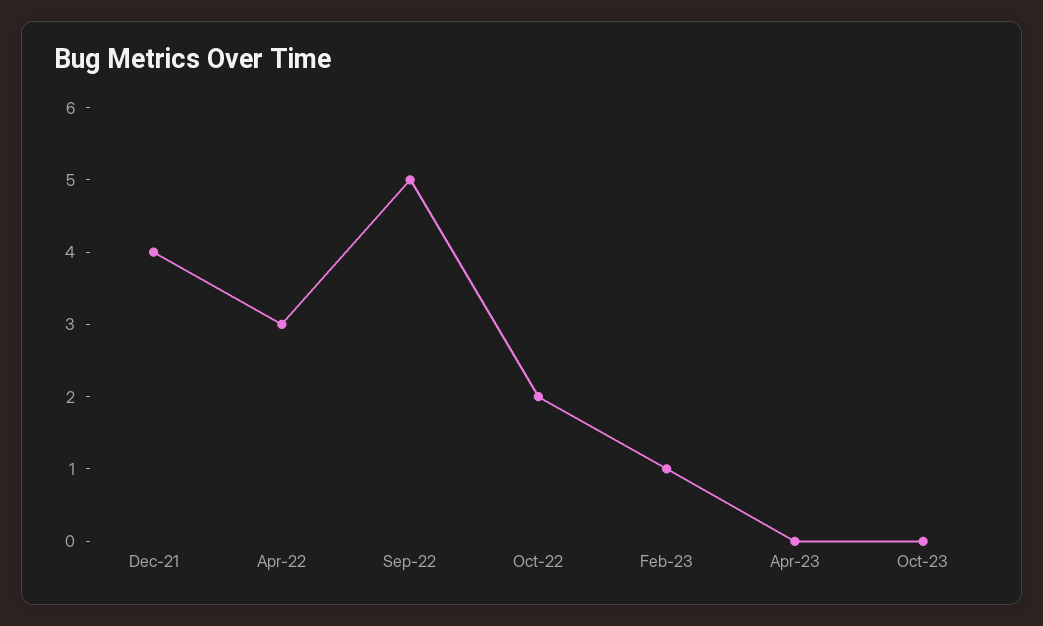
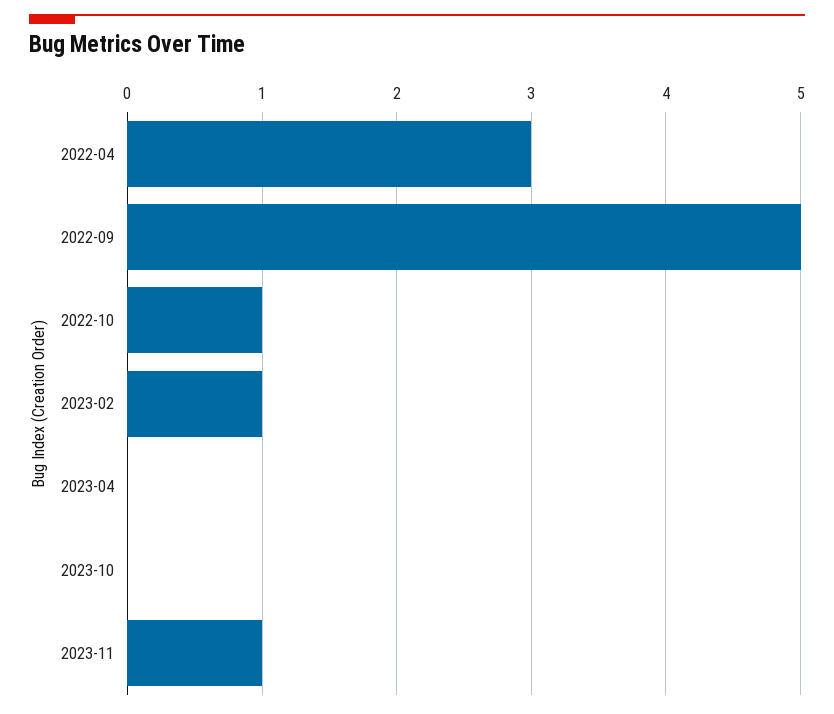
Dec-21: 4 -> none
Oct-22: 2 -> 1
2023-11: none -> 1

